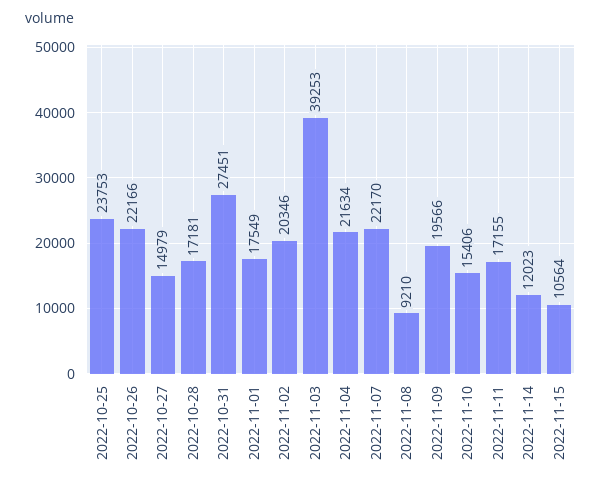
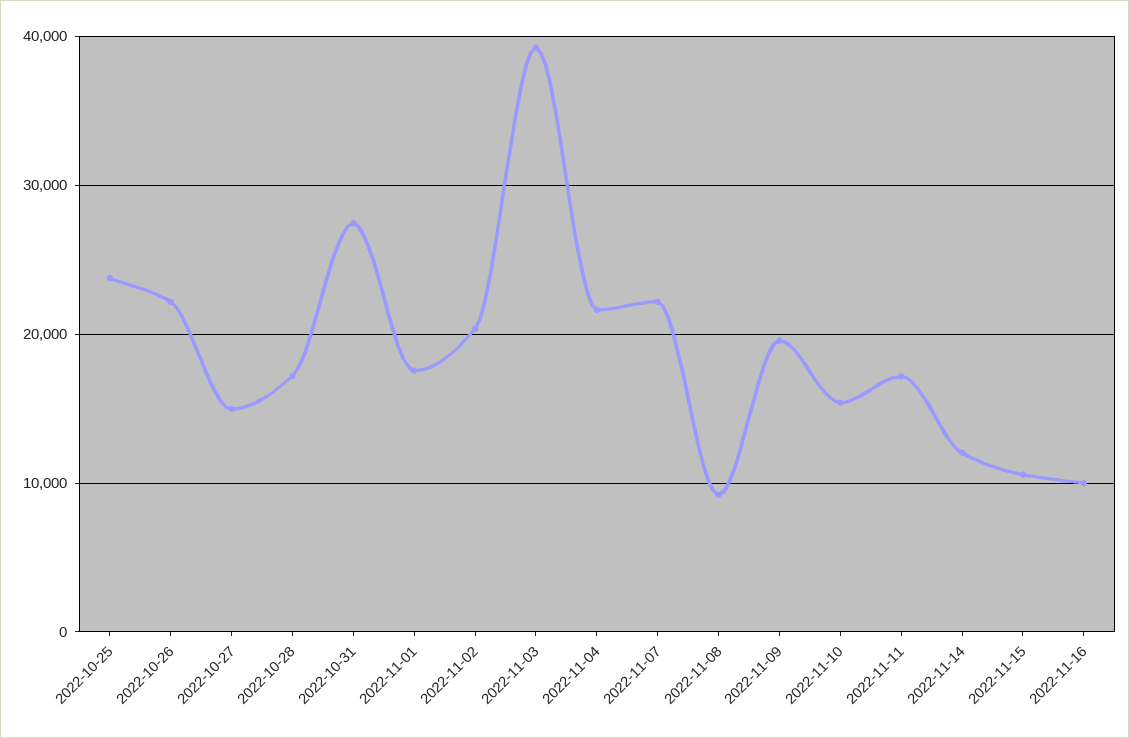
2022-11-16: none -> 10000

